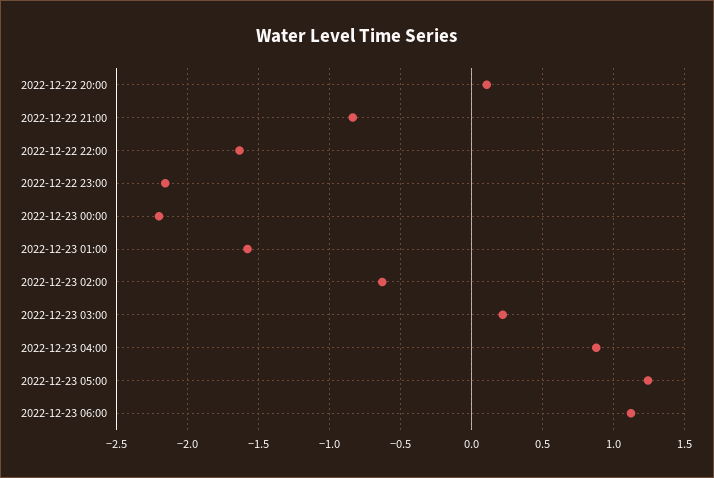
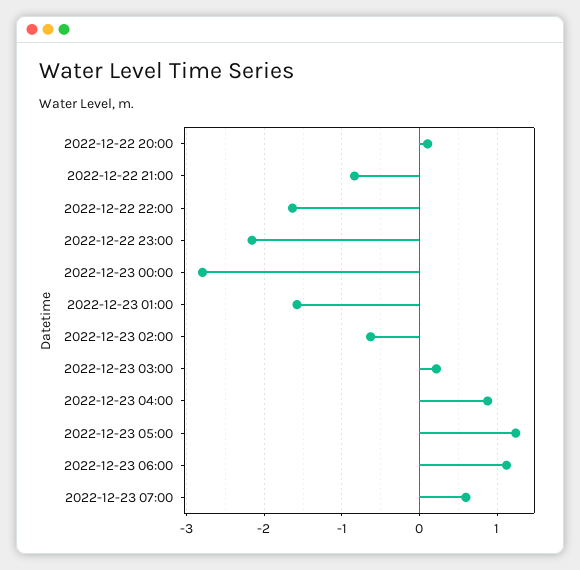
2022-12-23 00:00: -2.2 -> -2.8
2022-12-23 07:00: none -> 0.6

